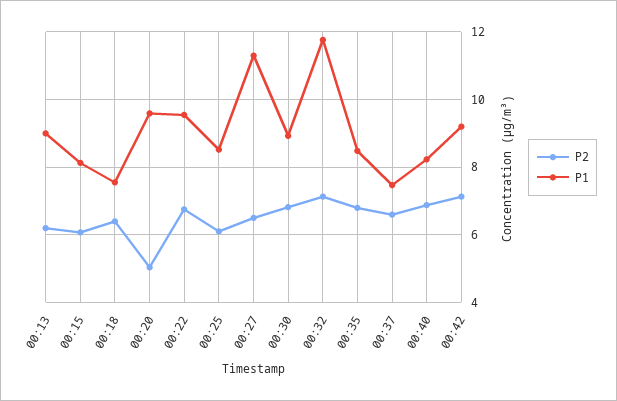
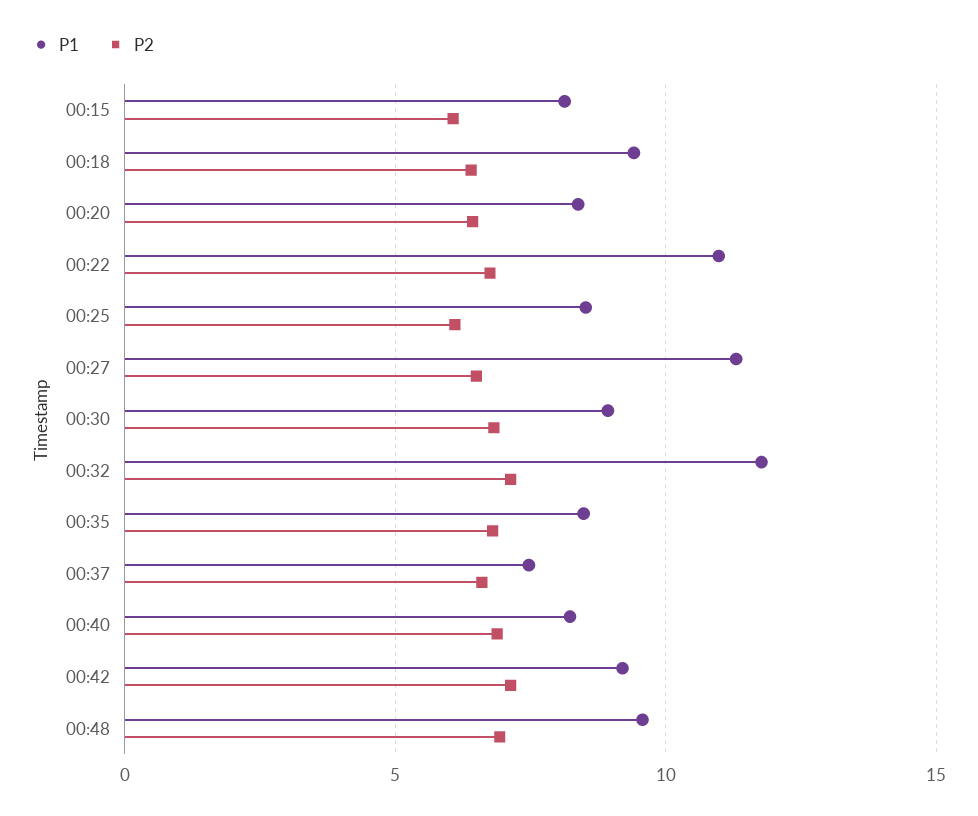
P2, 00:13: 6.2 -> none
P1, 00:13: 9 -> none
P1, 00:18: 7.6 -> 9.5
P2, 00:20: 5 -> 6.5
P1, 00:20: 9.6 -> 8.5
P1, 00:22: 9.6 -> 11
P1, 00:48: none -> 9.5
P2, 00:48: none -> 7

